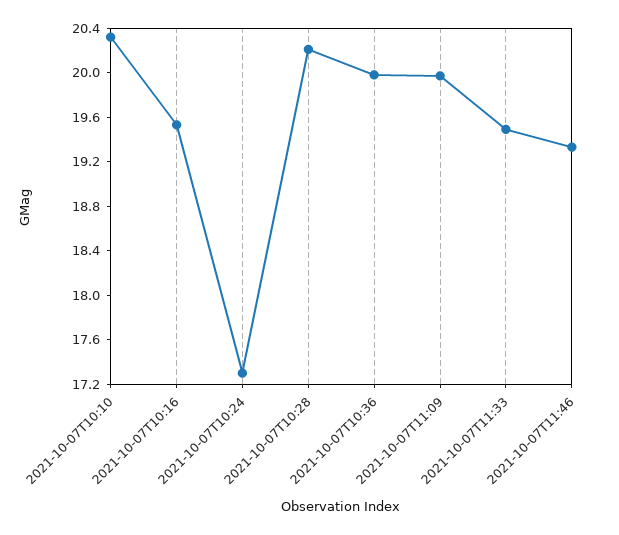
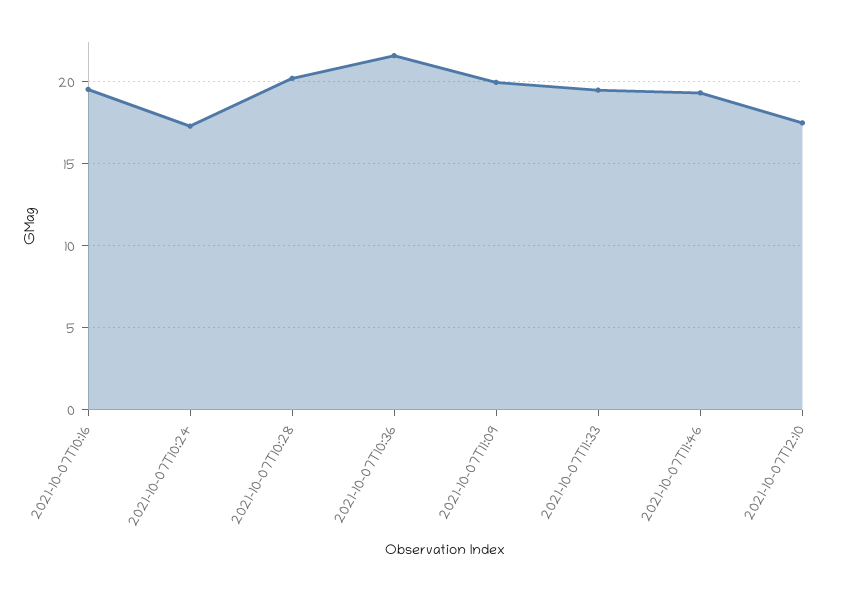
2021-10-07T10:10: 20.3 -> none
2021-10-07T10:36: 20 -> 21.5
2021-10-07T12:10: none -> 17.5

